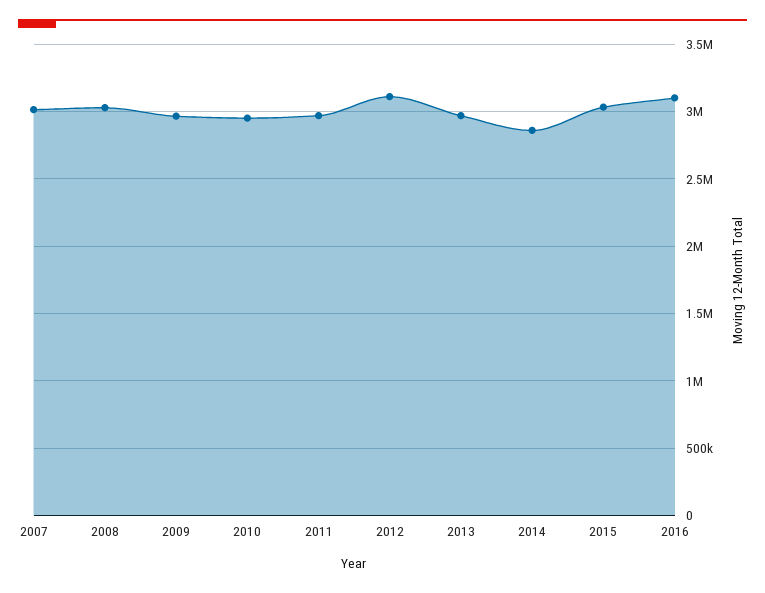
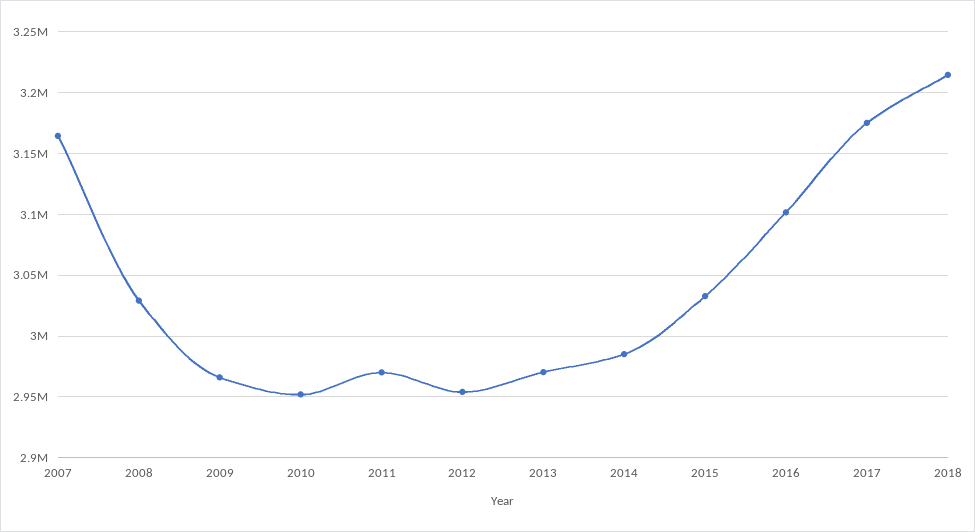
2007: 3000000 -> 3165000
2012: 3100000 -> 2955000
2014: 2850000 -> 2985000
2017: none -> 3175000
2018: none -> 3215000

